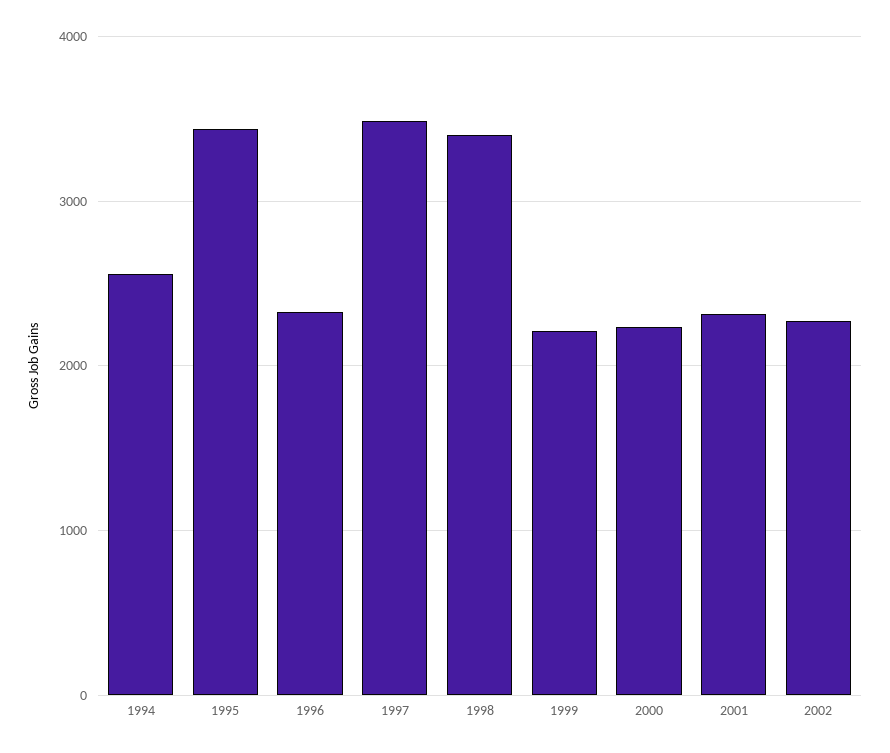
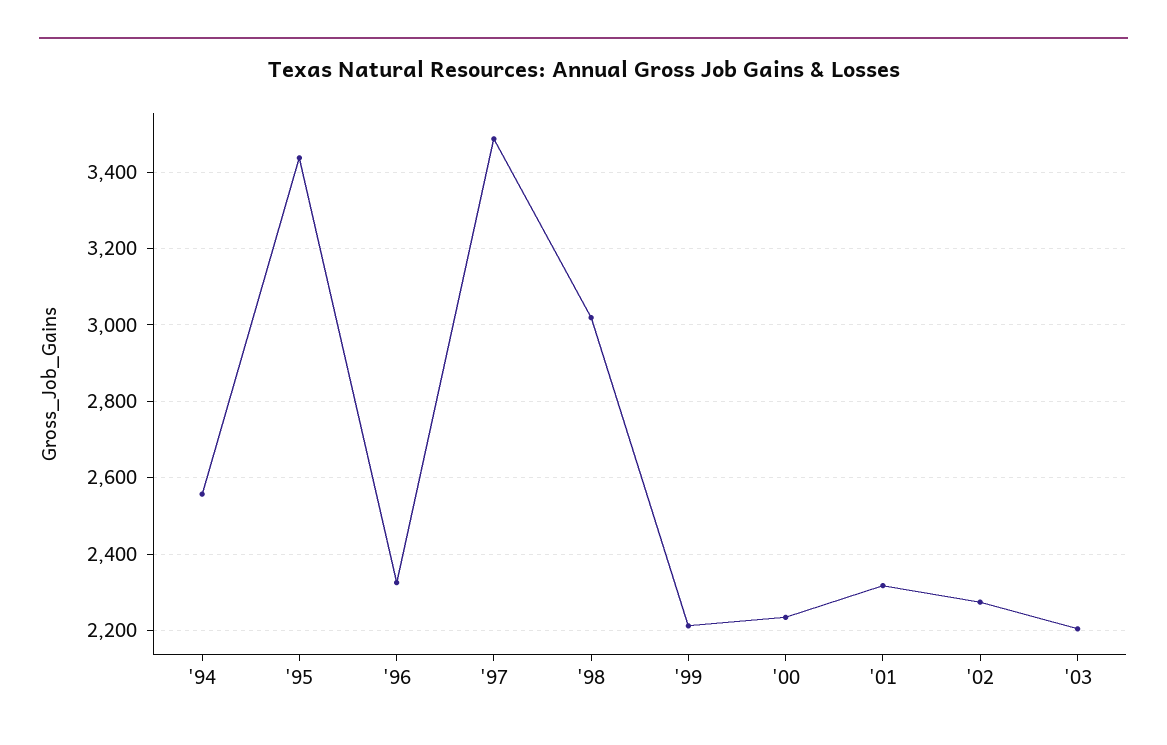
1998: 3400 -> 3020
'03: none -> 2200

